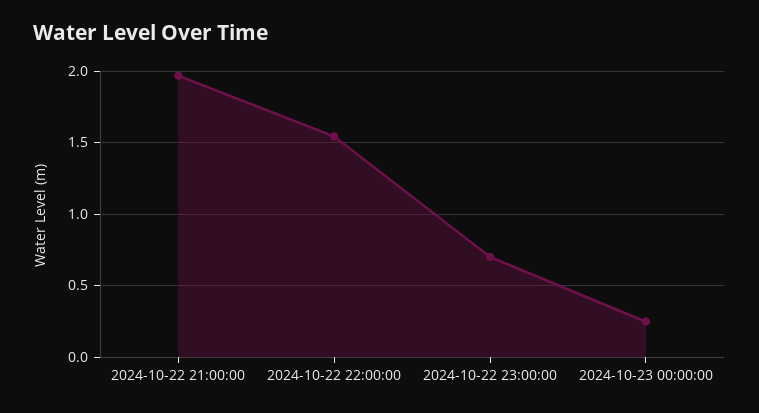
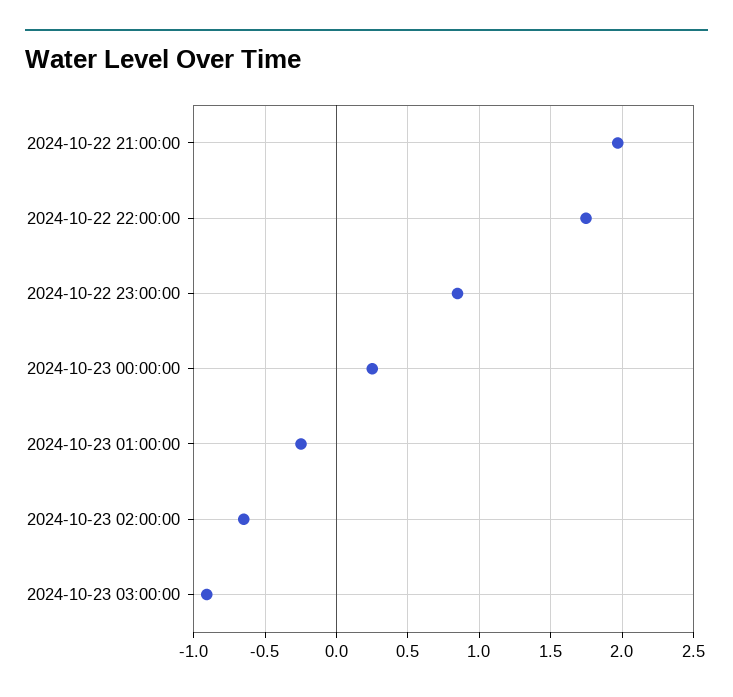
2024-10-22 22:00:00: 1.55 -> 1.75
2024-10-22 23:00:00: 0.7 -> 0.85
2024-10-23 01:00:00: none -> -0.25
2024-10-23 02:00:00: none -> -0.65
2024-10-23 03:00:00: none -> -0.9

